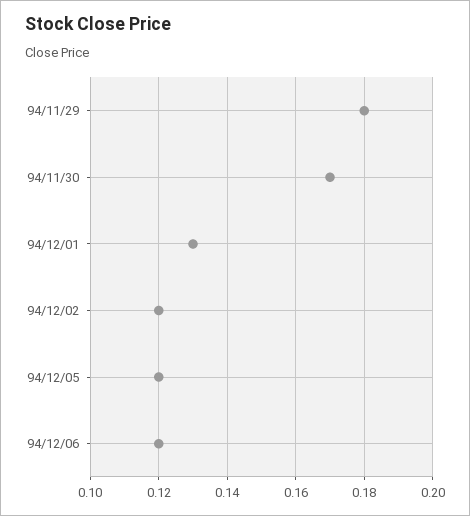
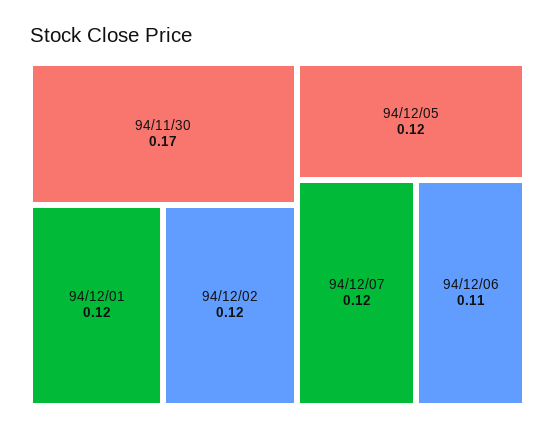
94/11/29: 0.18 -> none
94/12/01: 0.13 -> 0.12
94/12/06: 0.12 -> 0.11
94/12/07: none -> 0.12

